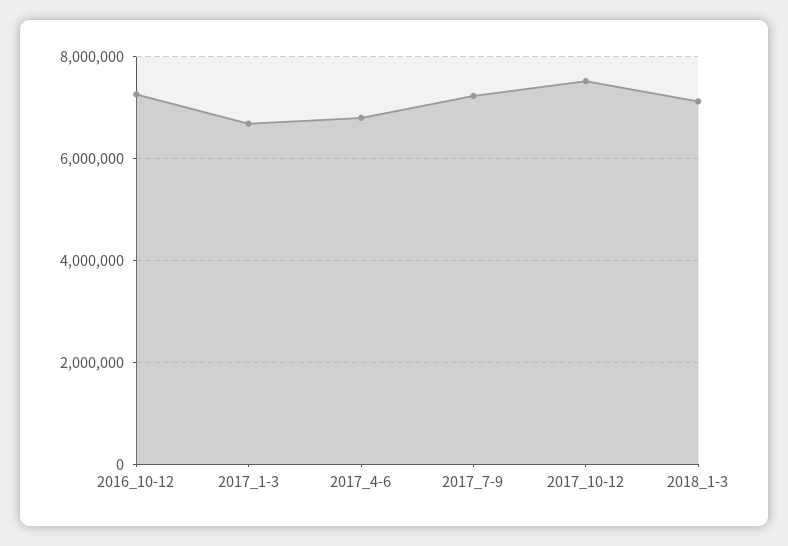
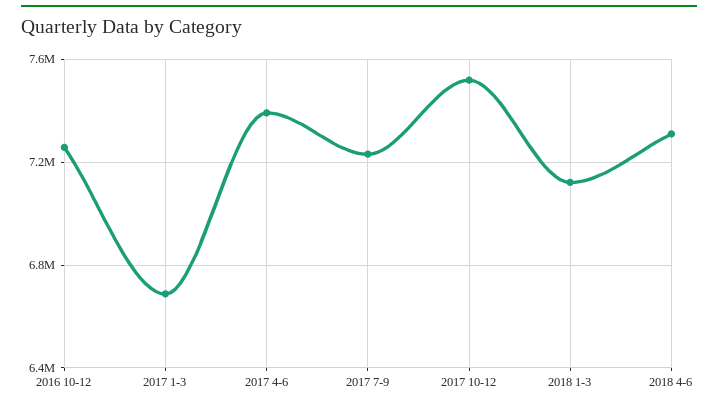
2017_4-6: 6800000 -> 7400000
2018 4-6: none -> 7300000

